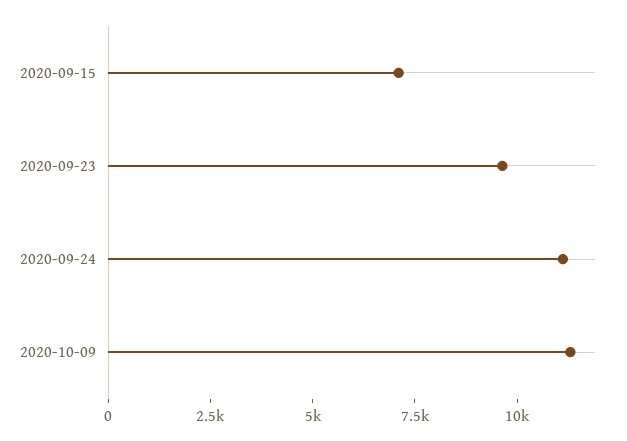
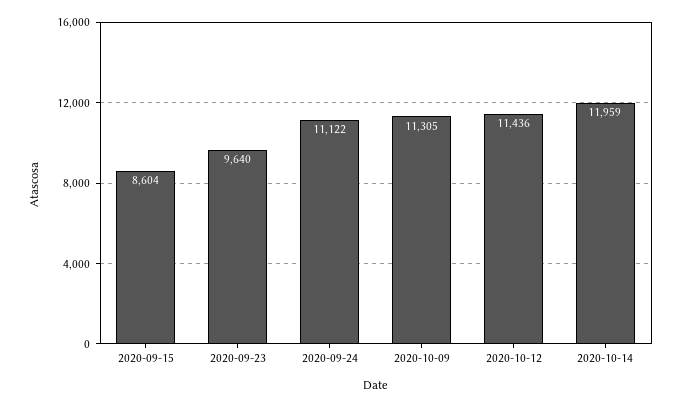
2020-09-15: 7000 -> 8604
2020-10-12: none -> 11436
2020-10-14: none -> 11959

